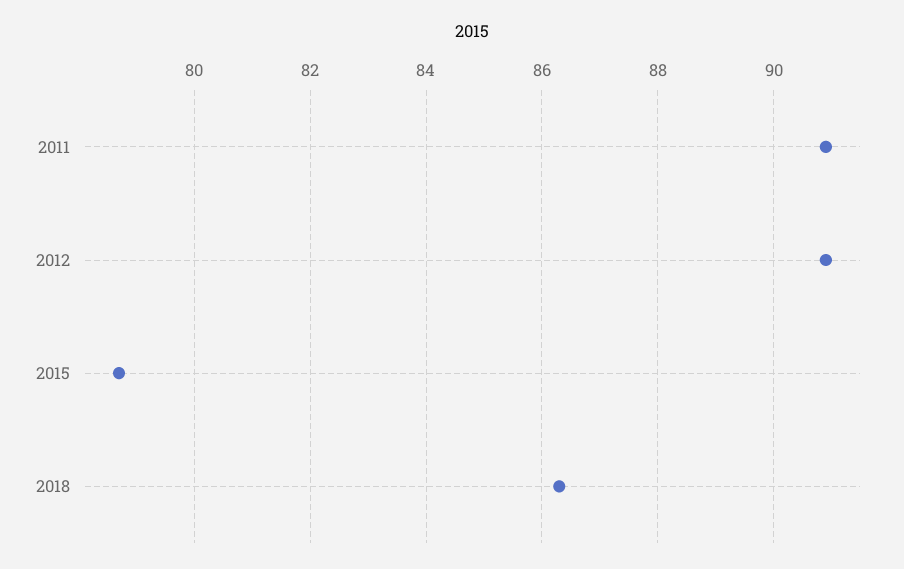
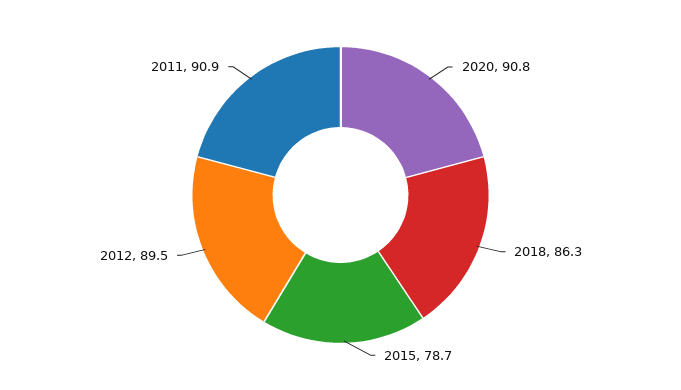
2012: 91 -> 89.5
2020: none -> 90.8

